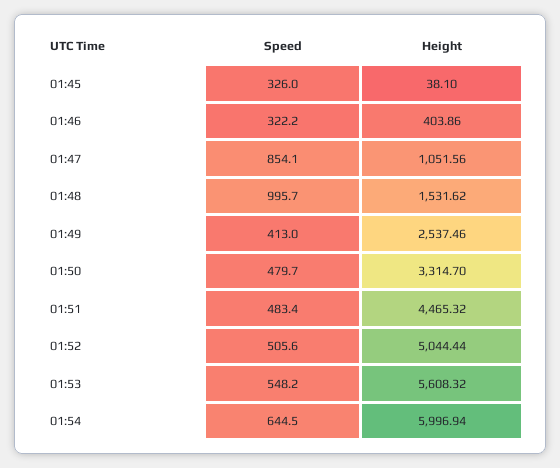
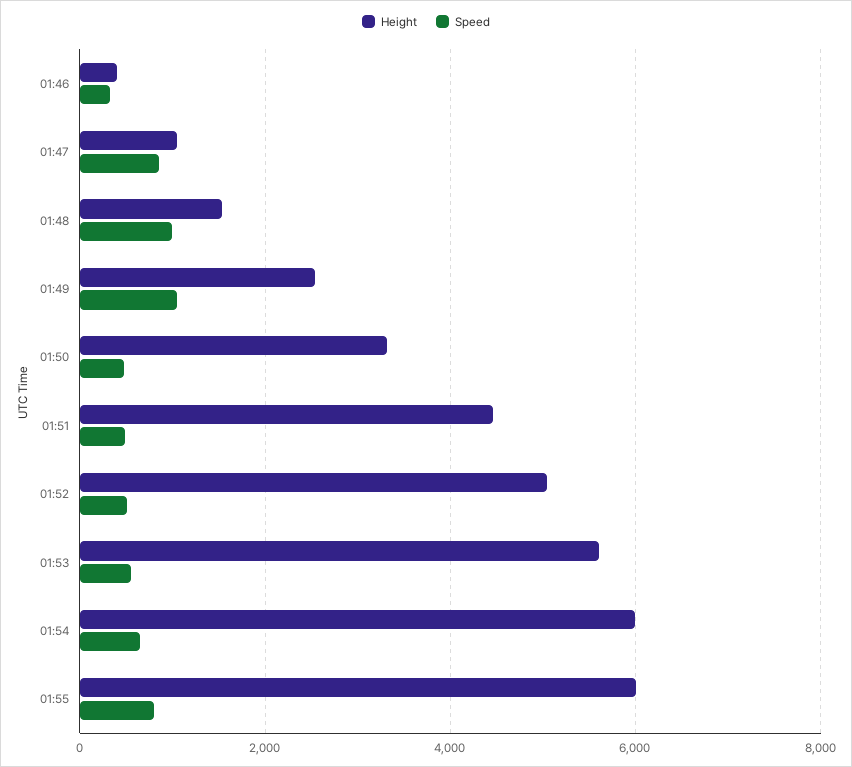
Speed, 01:45: 326 -> none
Height, 01:45: 38.1 -> none
Speed, 01:49: 413 -> 1000
Height, 01:55: none -> 6000
Speed, 01:55: none -> 800

